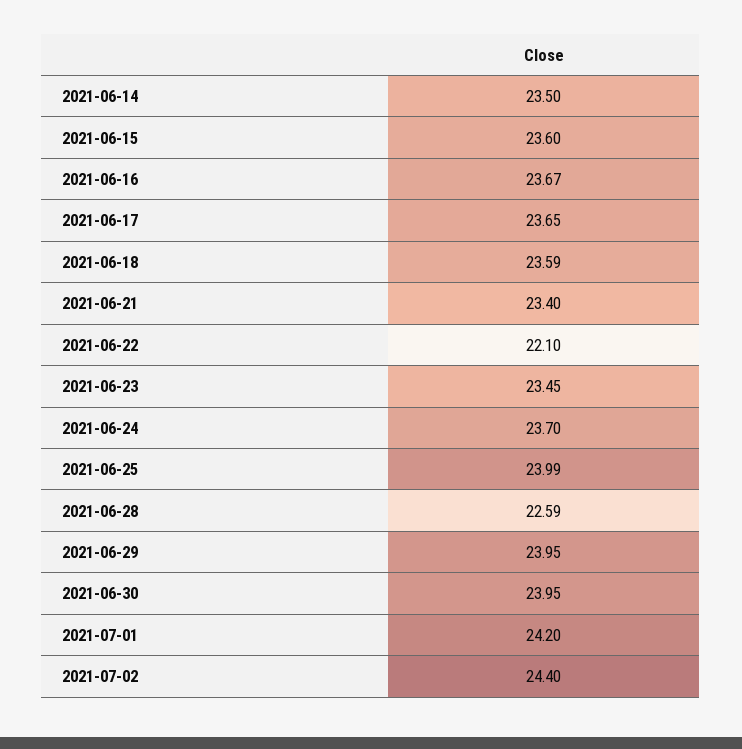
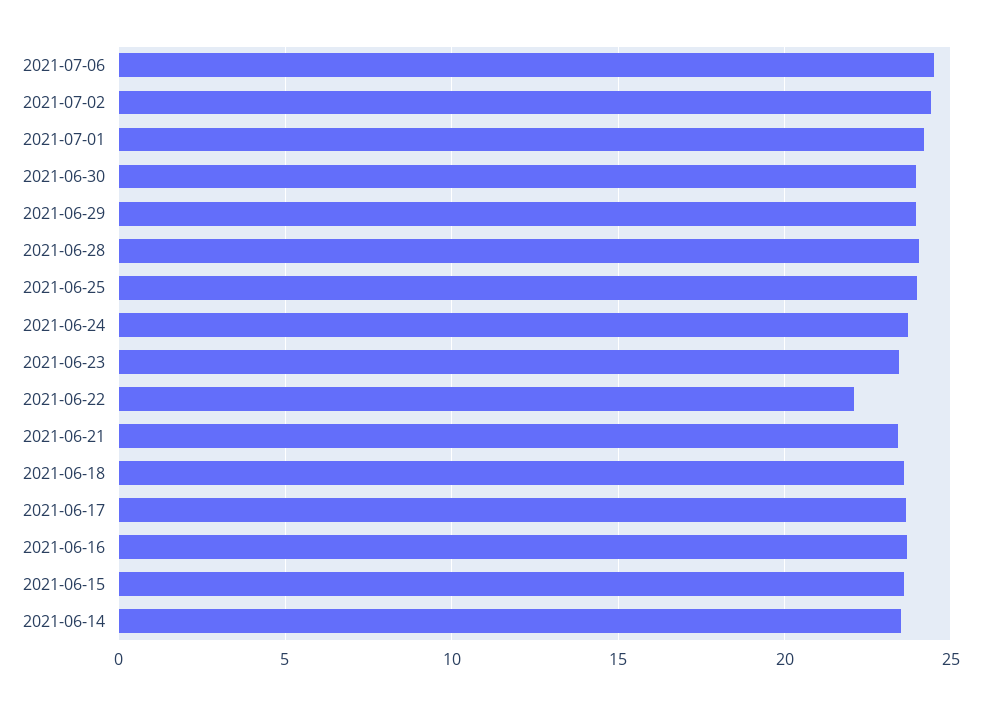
2021-06-28: 22.59 -> 24
2021-07-06: none -> 24.5

